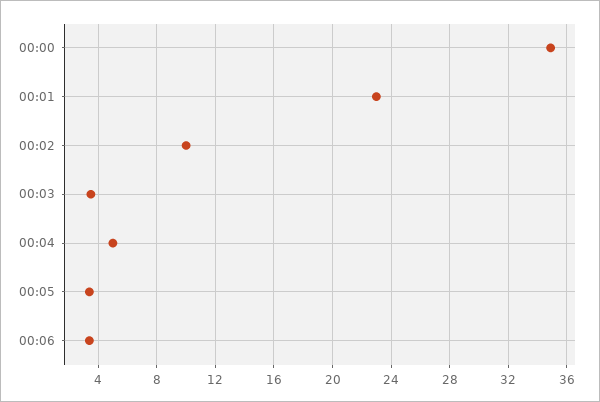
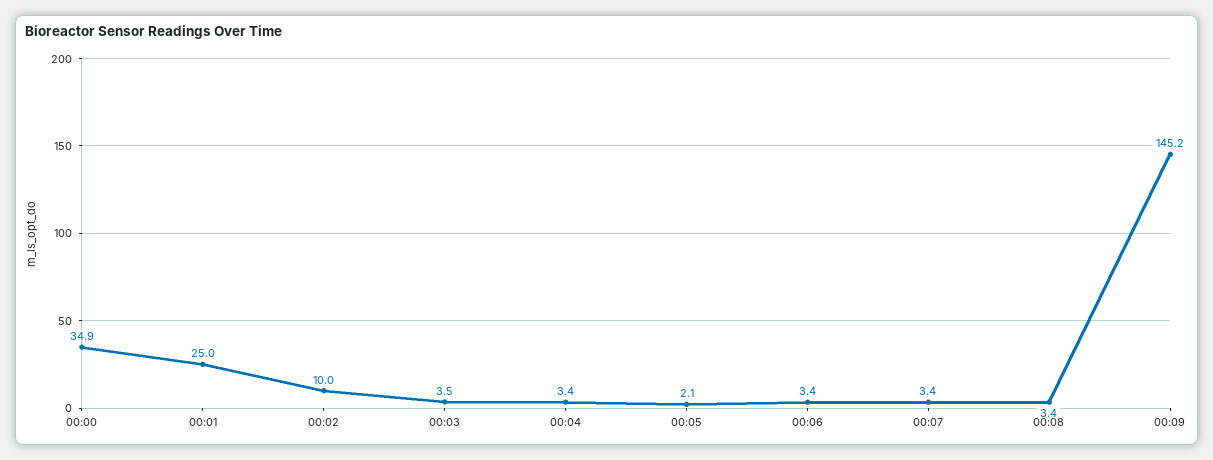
00:01: 23 -> 25
00:04: 5 -> 3.4
00:05: 3.5 -> 2.1
00:07: none -> 3.4
00:08: none -> 3.4
00:09: none -> 145.2

